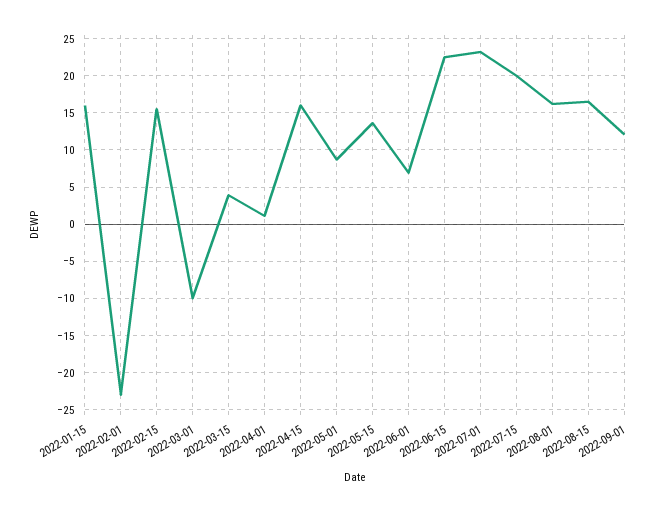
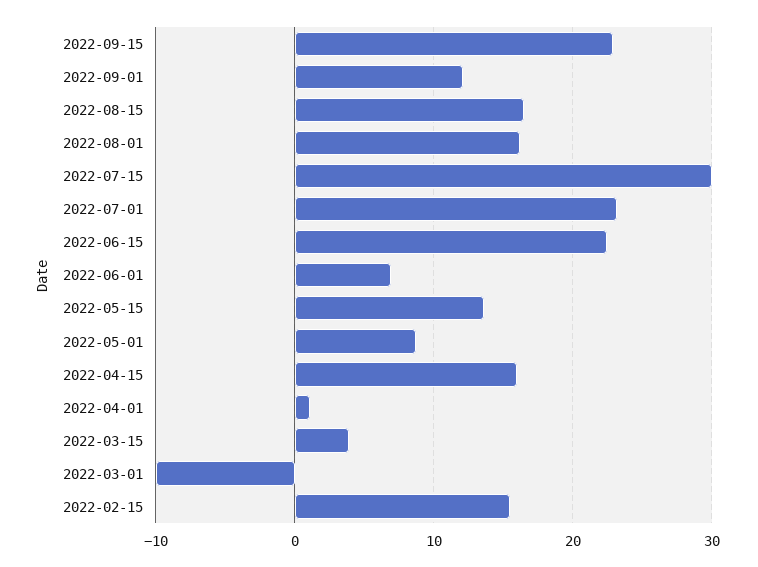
2022-01-15: 16 -> none
2022-02-01: -23 -> none
2022-07-15: 20 -> 30
2022-09-15: none -> 23

